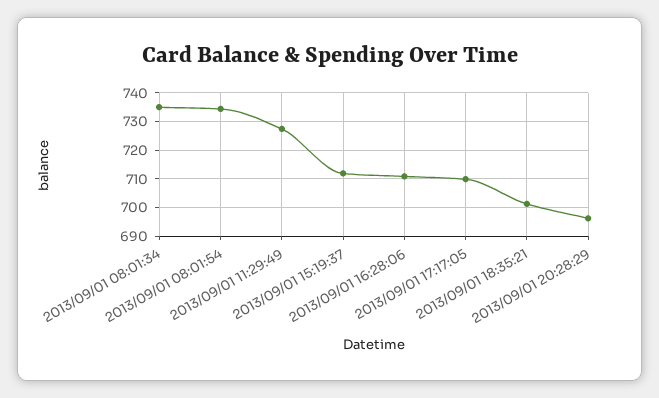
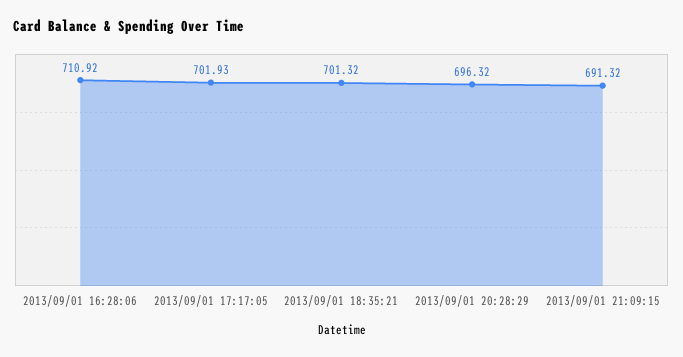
2013/09/01 08:01:34: 735 -> none
2013/09/01 08:01:54: 735 -> none
2013/09/01 11:29:49: 727.5 -> none
2013/09/01 15:19:37: 712.5 -> none
2013/09/01 17:17:05: 710 -> 701.93
2013/09/01 21:09:15: none -> 691.32

